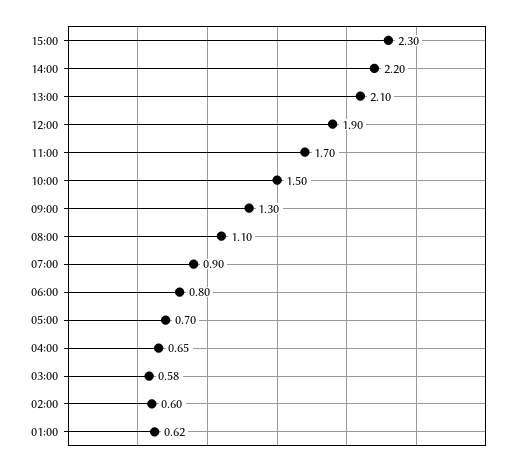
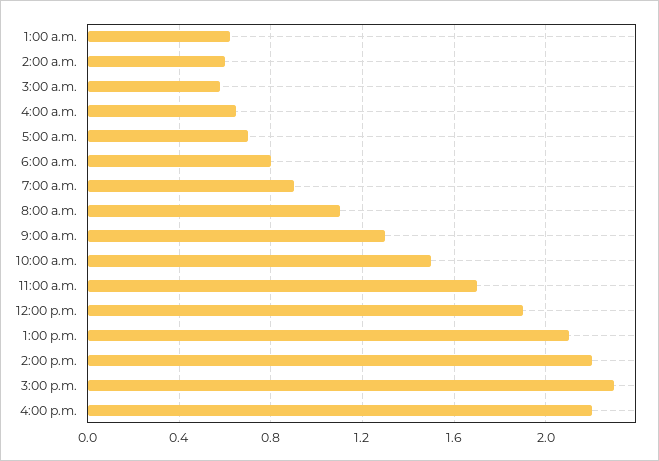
4:00 p.m.: none -> 2.2

